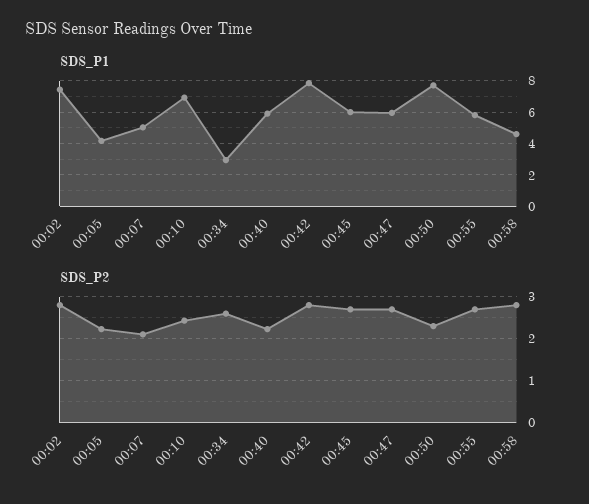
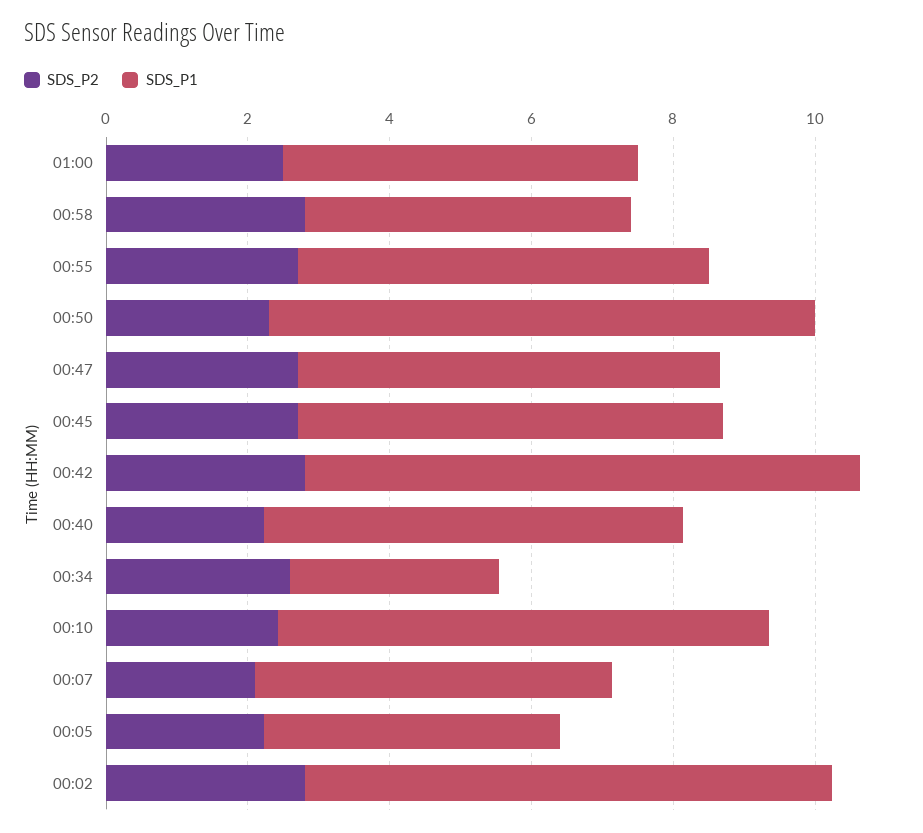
SDS_P2, 01:00: none -> 2.5
SDS_P1, 01:00: none -> 5

